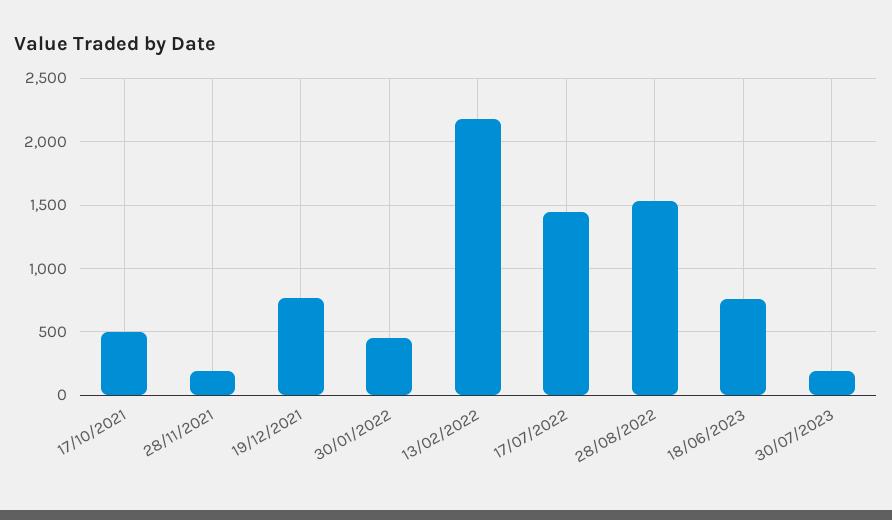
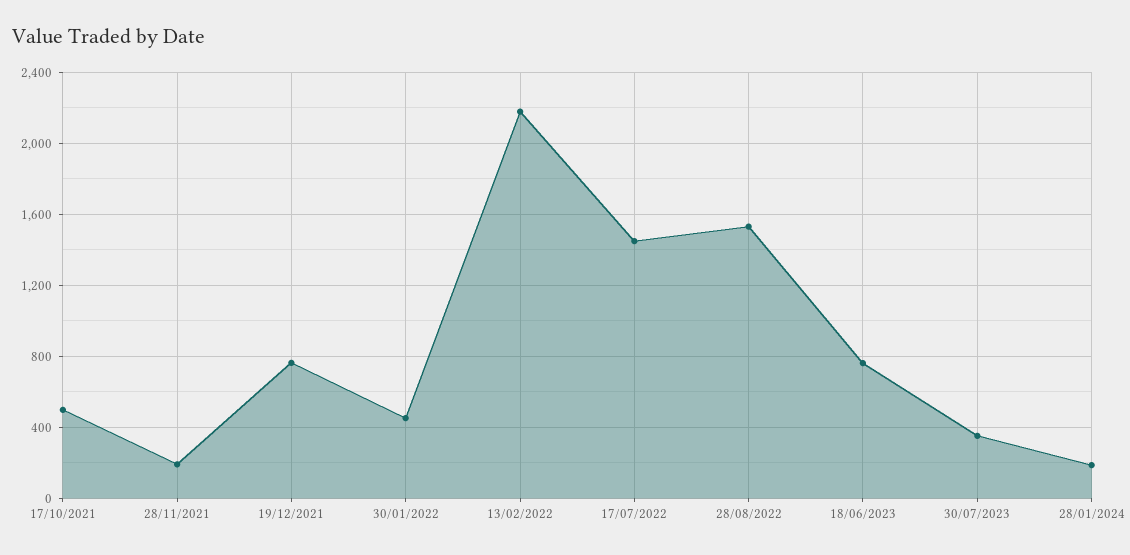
30/07/2023: 200 -> 350
28/01/2024: none -> 200

